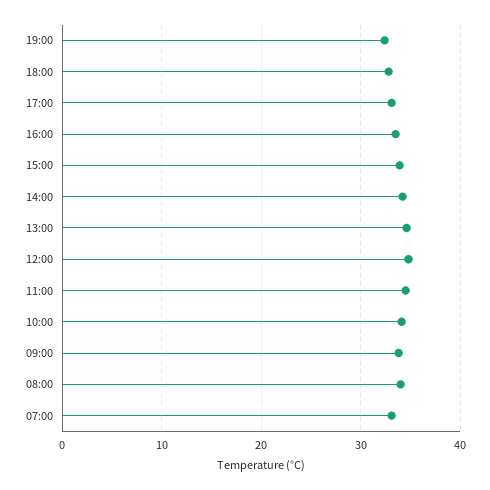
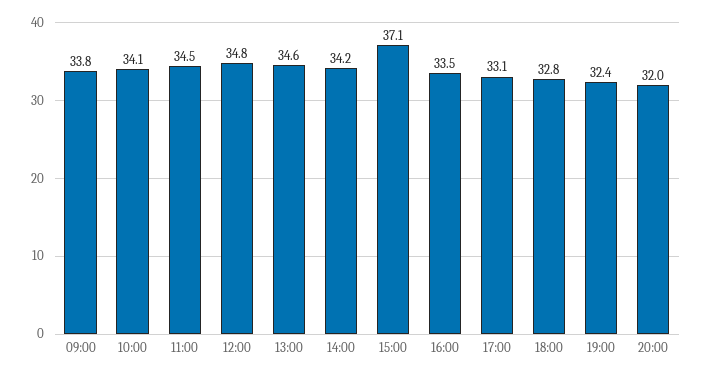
15:00: 34 -> 37.1
08:00: 34 -> none
07:00: 33 -> none
20:00: none -> 32

